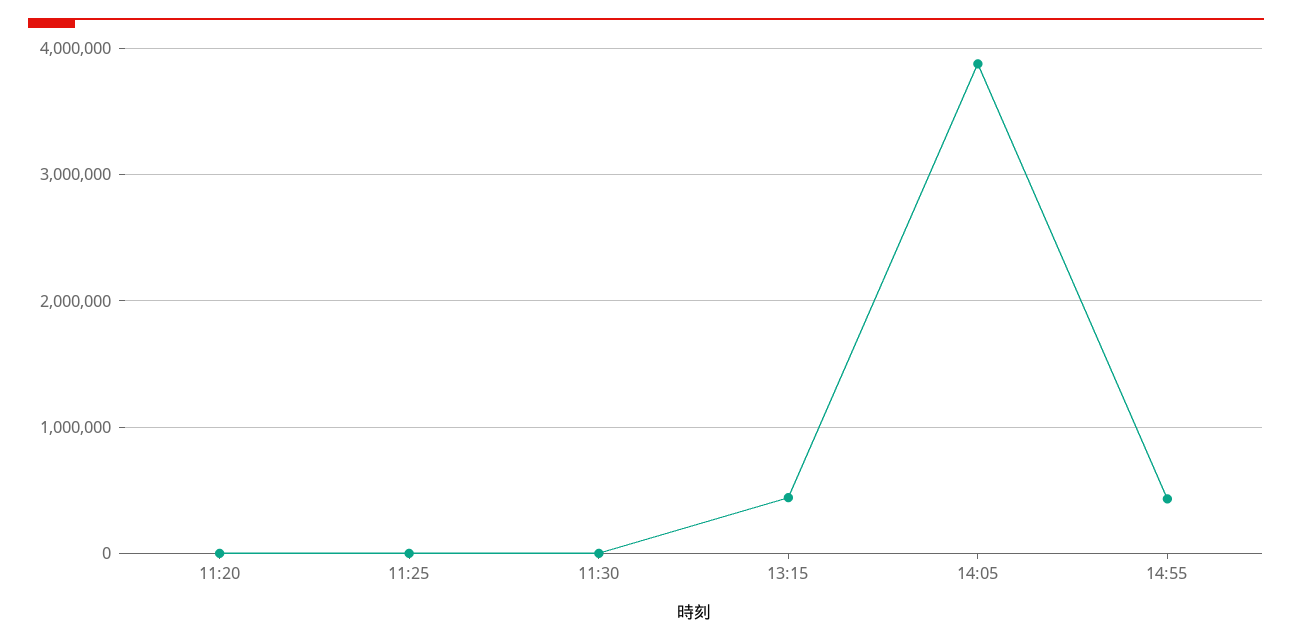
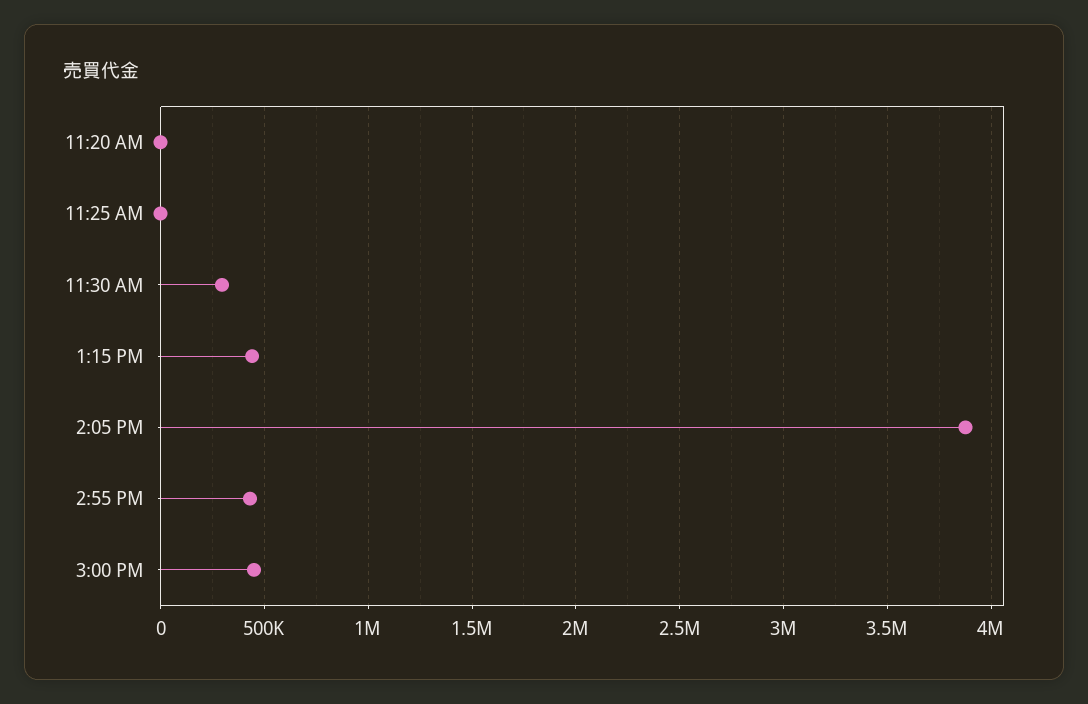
11:30: 0 -> 300000
3:00 PM: none -> 450000

